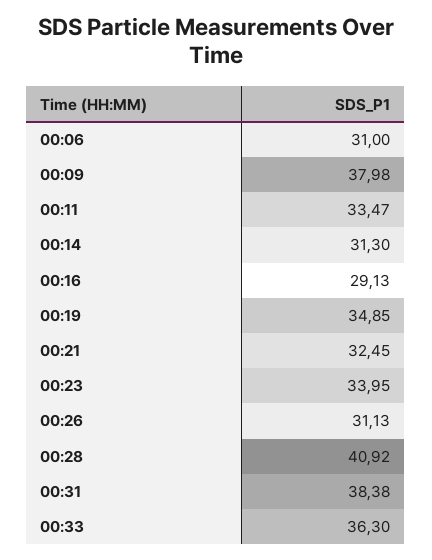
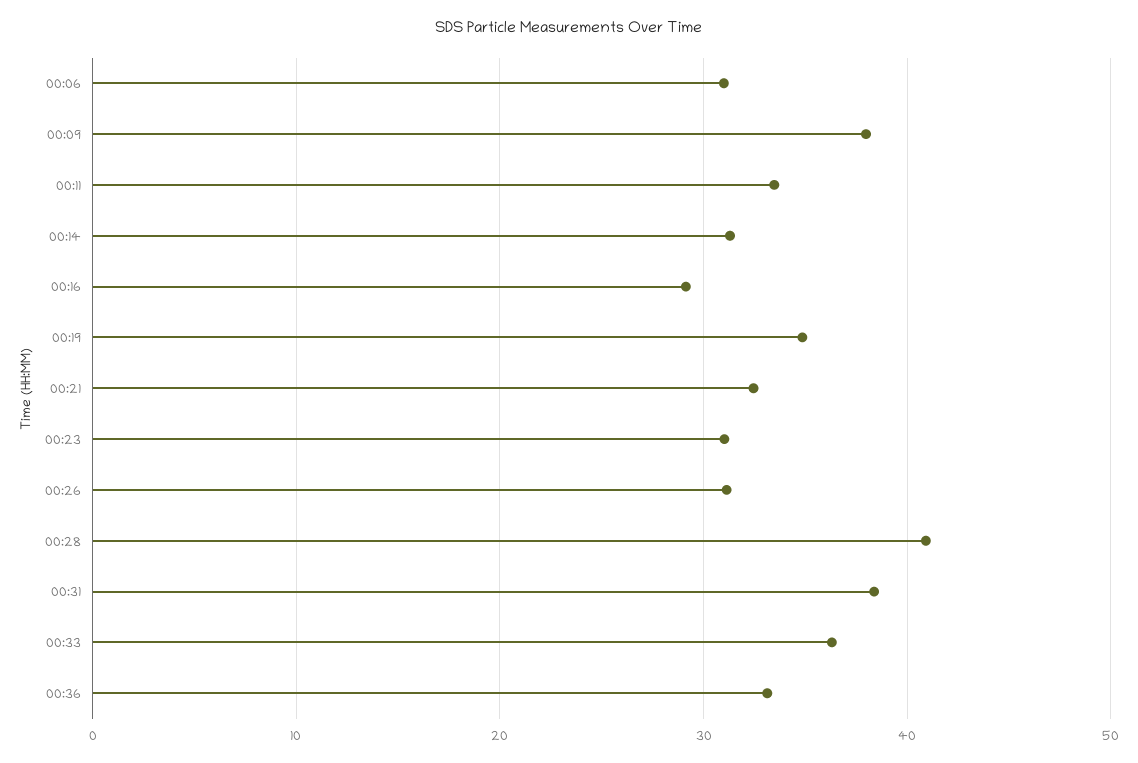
00:23: 33.95 -> 31
00:36: none -> 33

